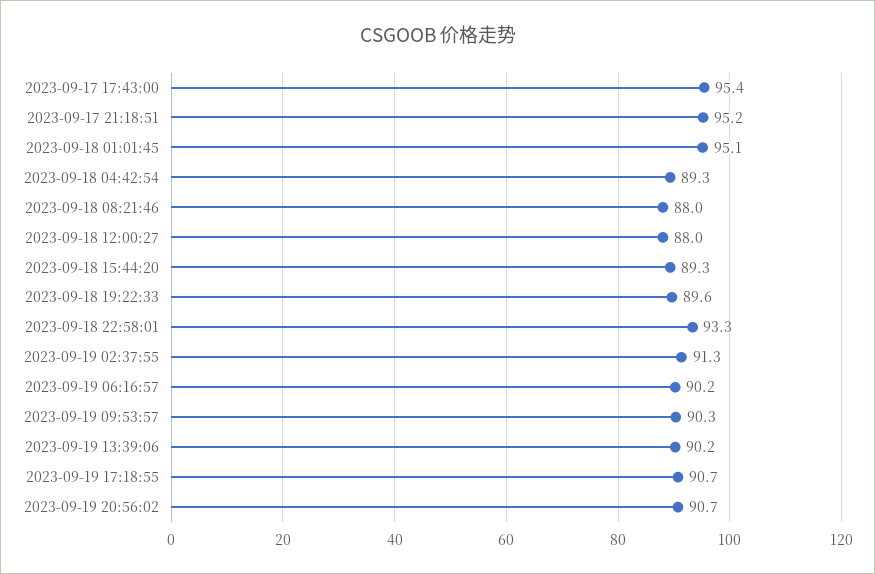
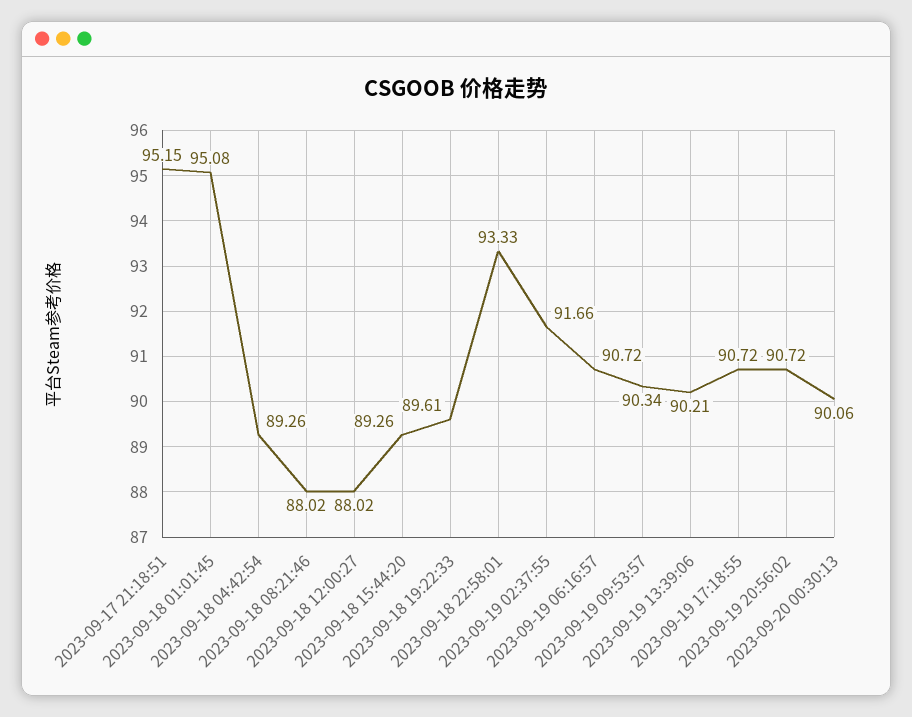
2023-09-17 17:43:00: 95.4 -> none
2023-09-19 02:37:55: 91.3 -> 91.66
2023-09-19 06:16:57: 90.2 -> 90.72
2023-09-20 00:30:13: none -> 90.06

